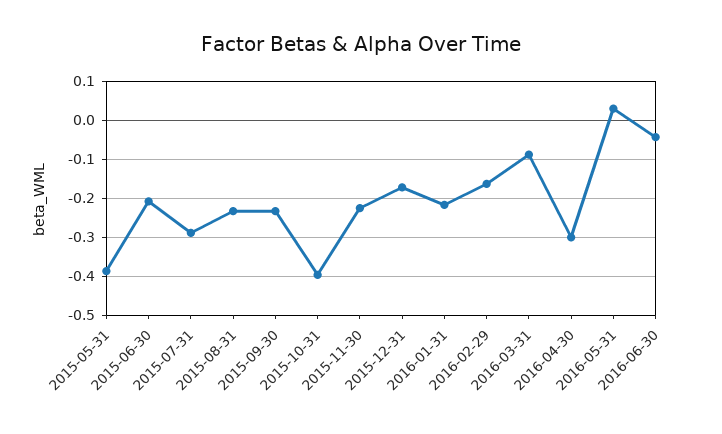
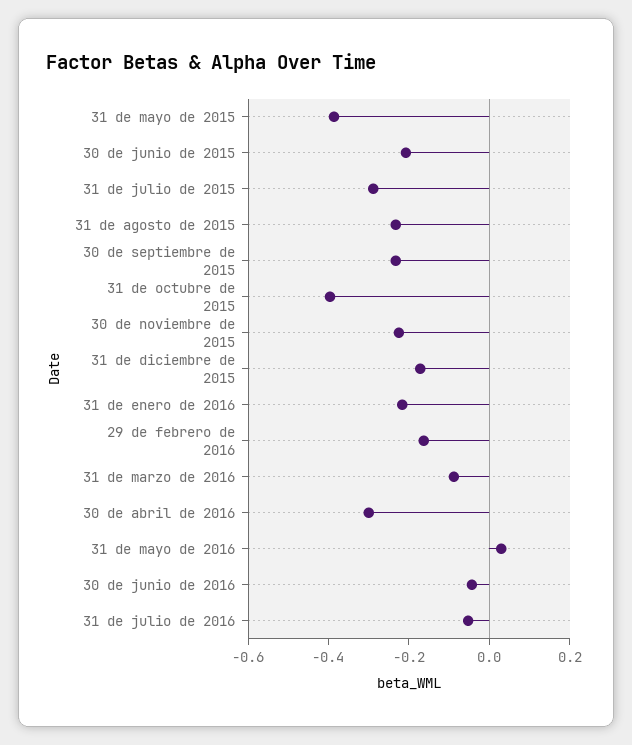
31 de julio de 2016: none -> -0.05

